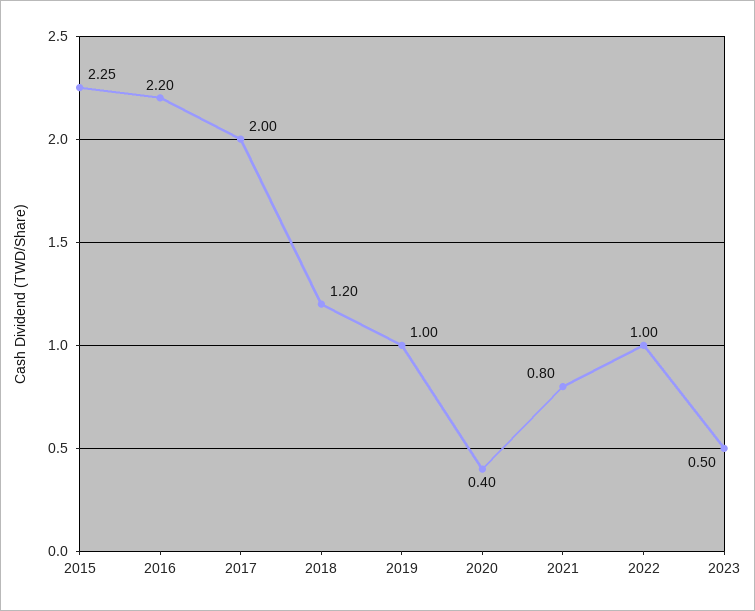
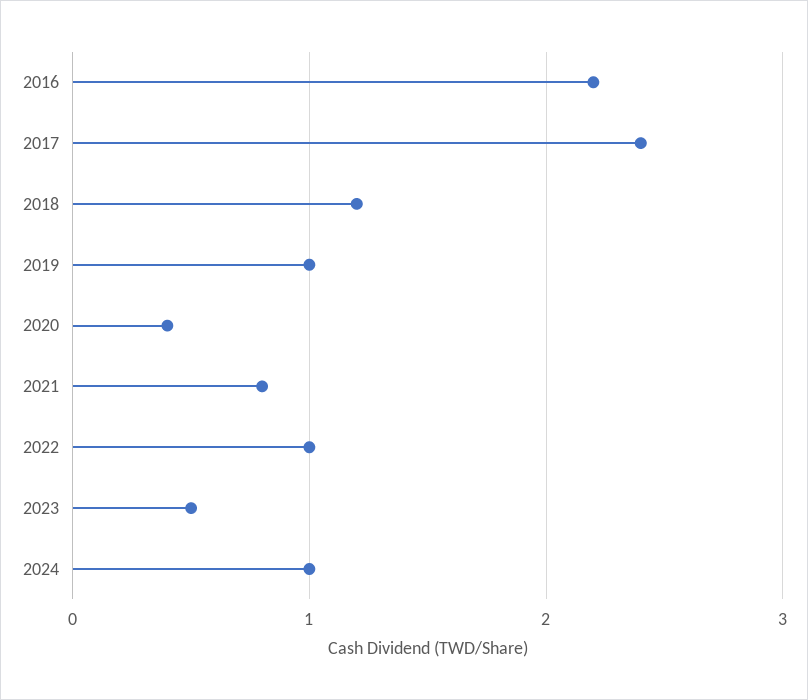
2015: 2.25 -> none
2017: 2 -> 2.4
2024: none -> 1

